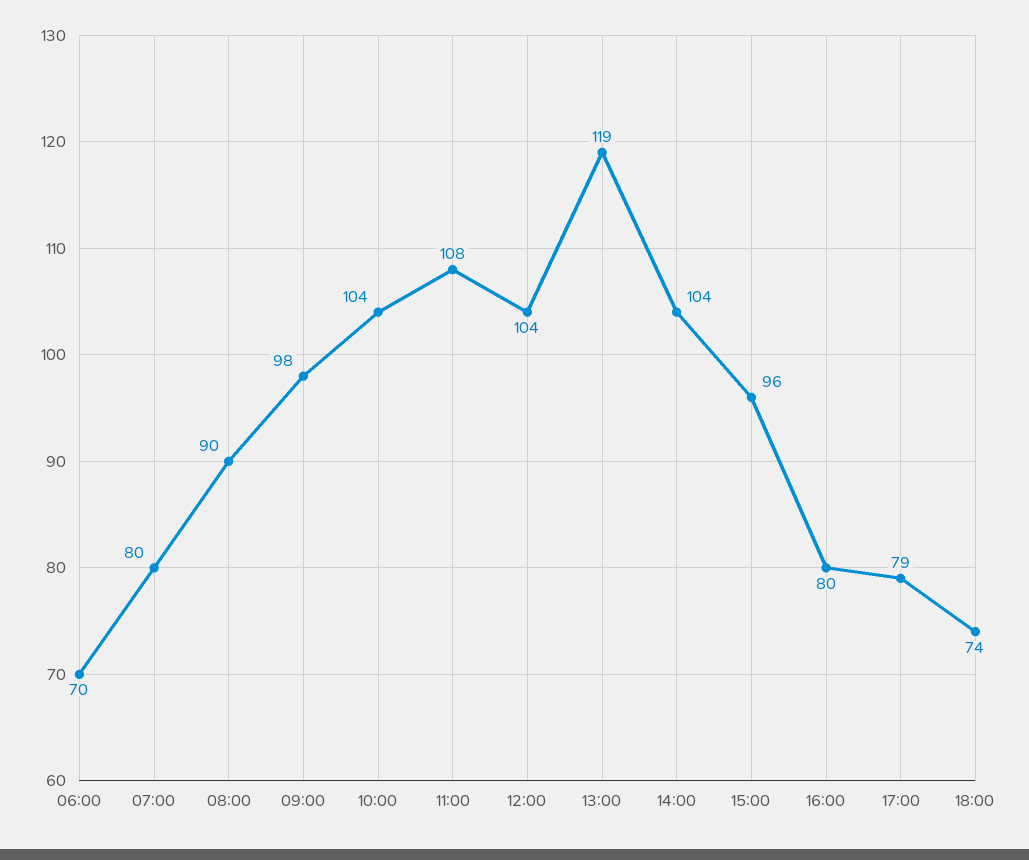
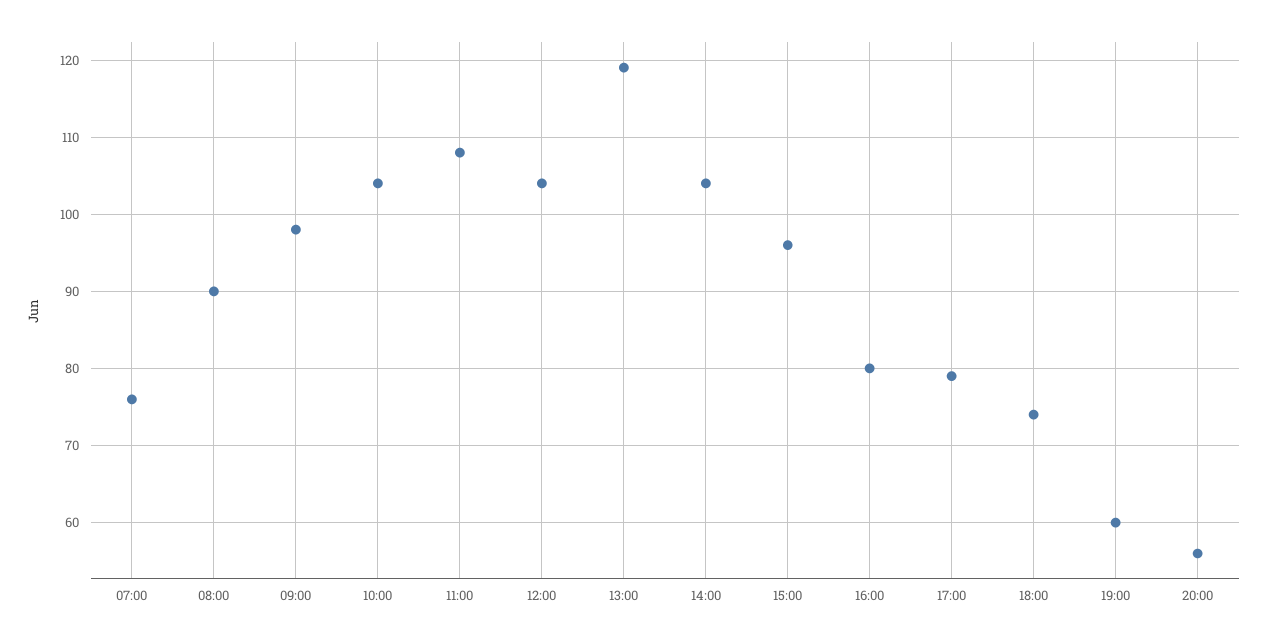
06:00: 70 -> none
07:00: 80 -> 76
19:00: none -> 60
20:00: none -> 56

